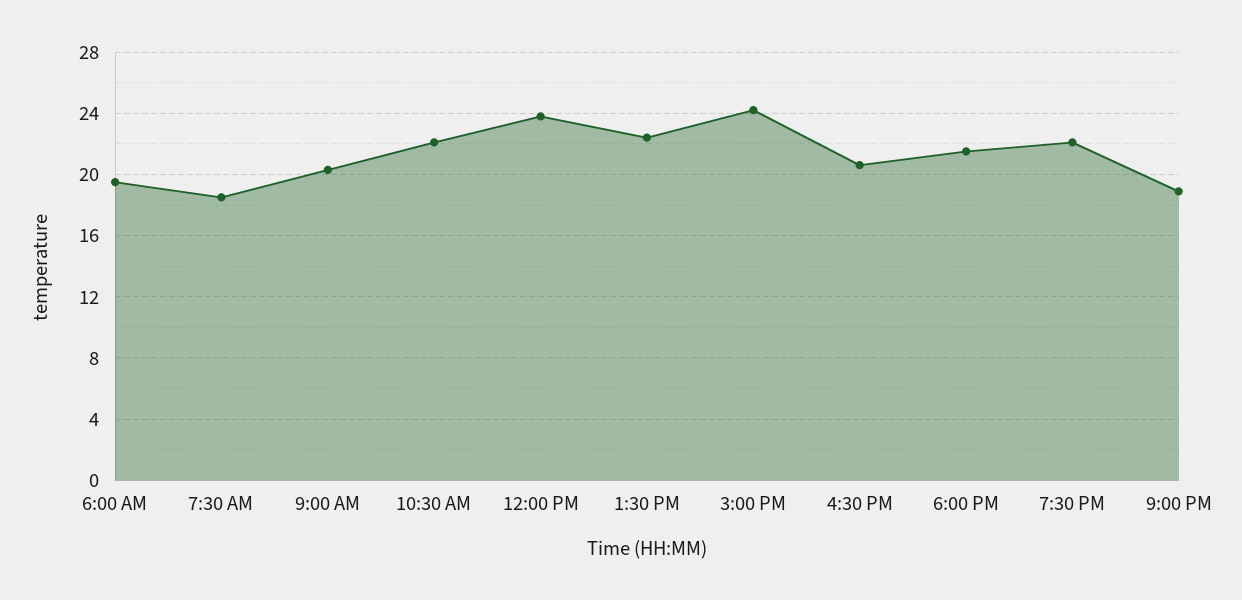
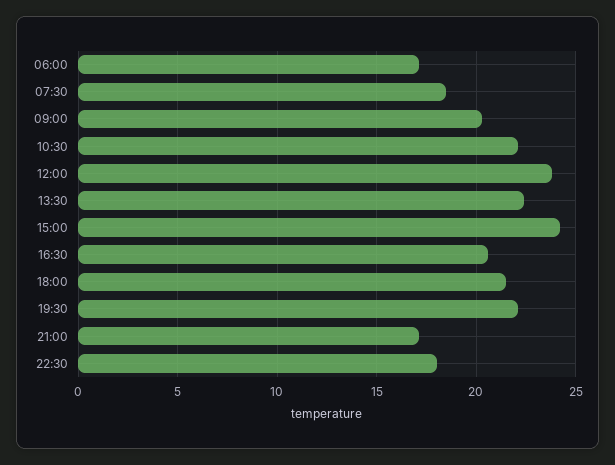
6:00 AM: 19.5 -> 17
9:00 PM: 19 -> 17
22:30: none -> 18

